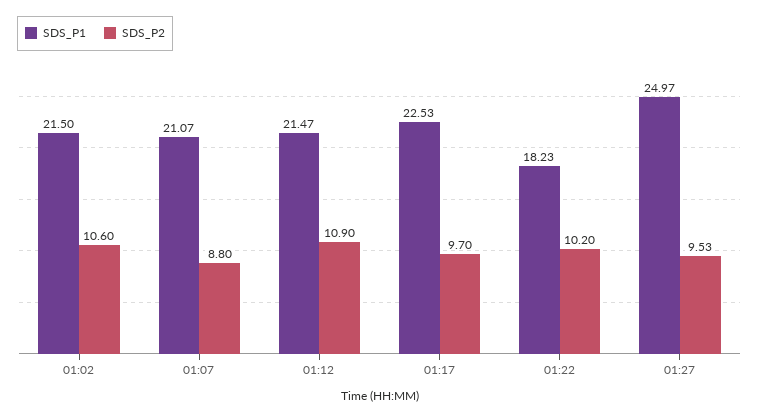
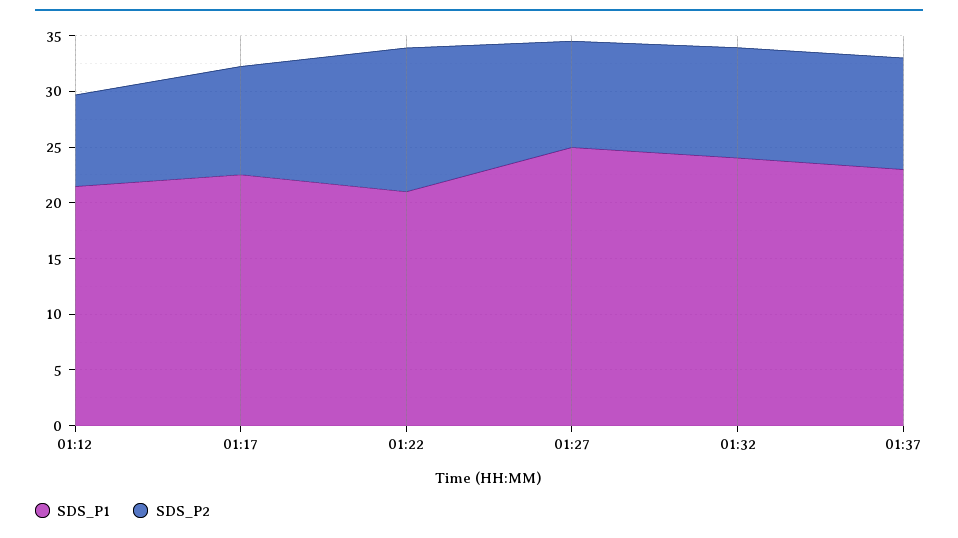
SDS_P1, 01:02: 21.5 -> none
SDS_P2, 01:02: 10.6 -> none
SDS_P1, 01:07: 21.07 -> none
SDS_P2, 01:07: 8.8 -> none
SDS_P2, 01:12: 10.9 -> 8
SDS_P1, 01:22: 18.23 -> 21
SDS_P2, 01:22: 10.2 -> 13
SDS_P1, 01:32: none -> 24
SDS_P2, 01:32: none -> 10
SDS_P1, 01:37: none -> 23
SDS_P2, 01:37: none -> 10

